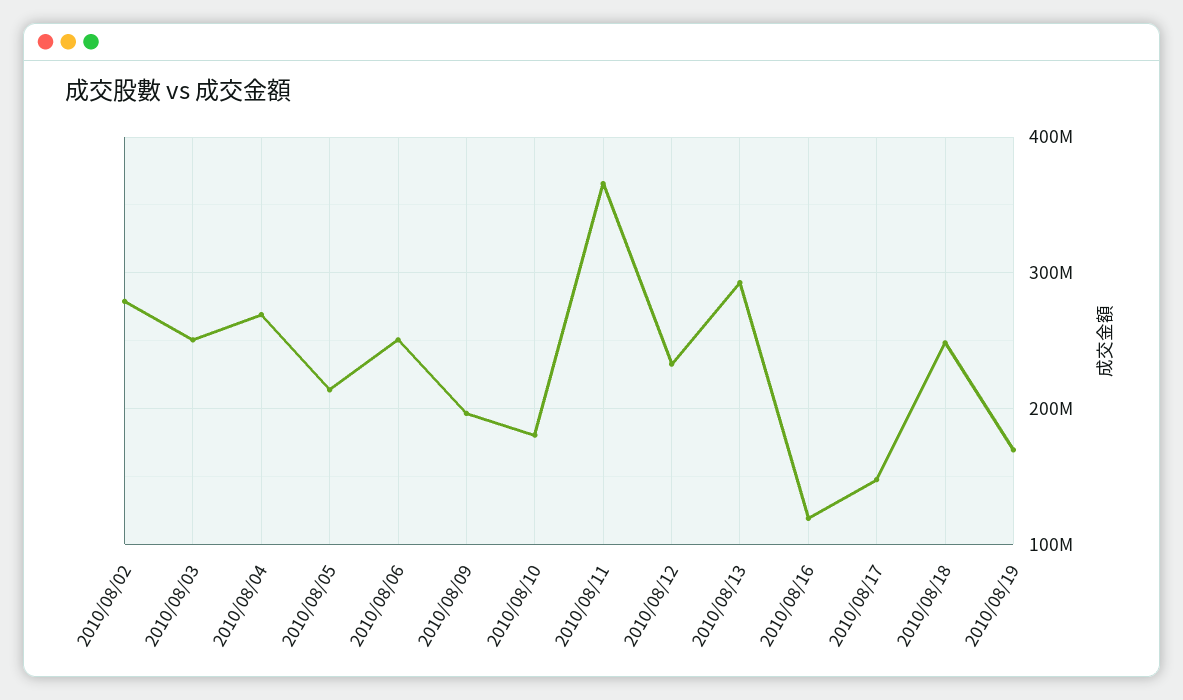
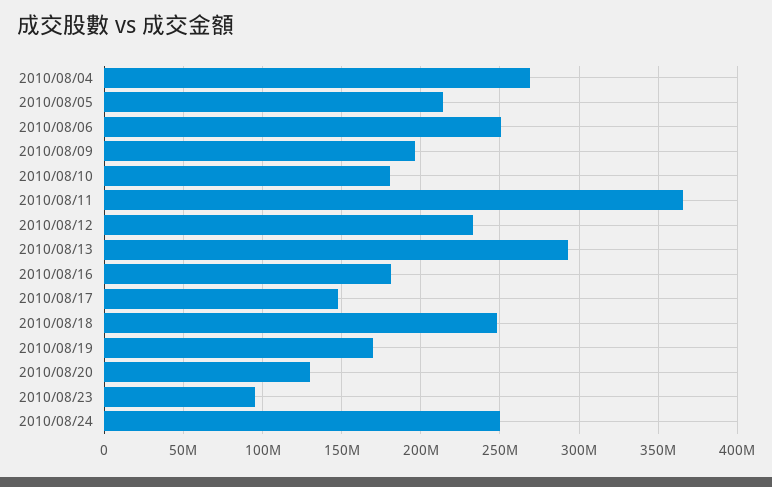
2010/08/02: 280000000 -> none
2010/08/03: 250000000 -> none
2010/08/16: 120000000 -> 180000000
2010/08/20: none -> 130000000
2010/08/23: none -> 95000000
2010/08/24: none -> 250000000

